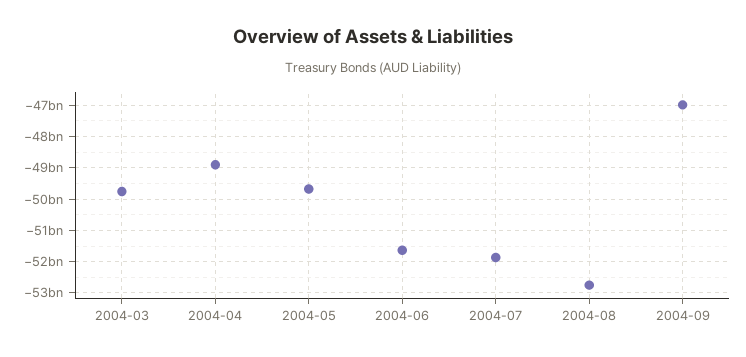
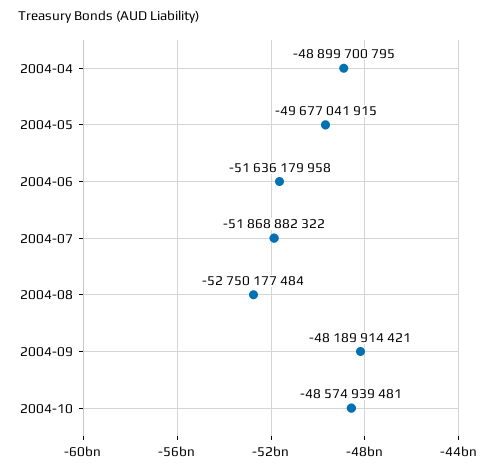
2004-03: -49800000000 -> none
2004-09: -47000000000 -> -48189914421
2004-10: none -> -48574939481

